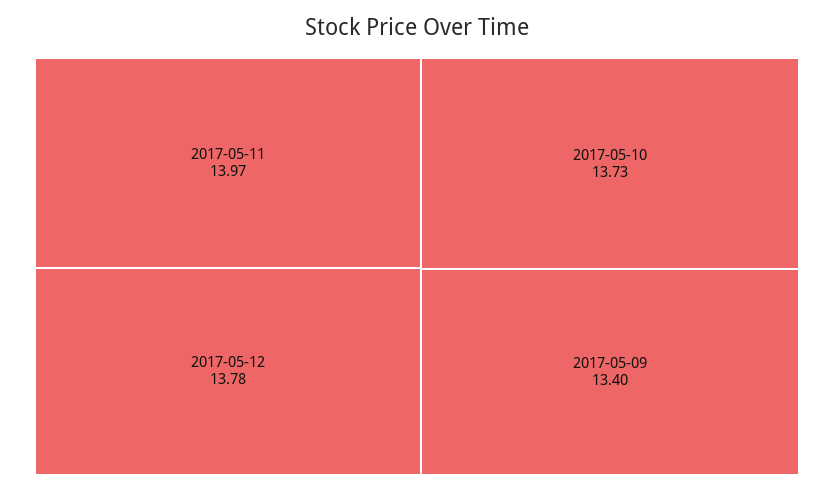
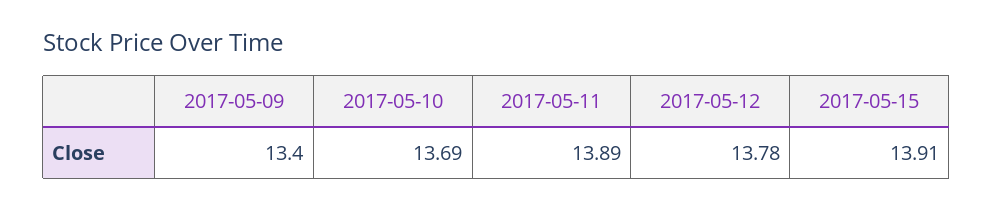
2017-05-11: 13.97 -> 13.89
2017-05-10: 13.73 -> 13.69
2017-05-15: none -> 13.91

